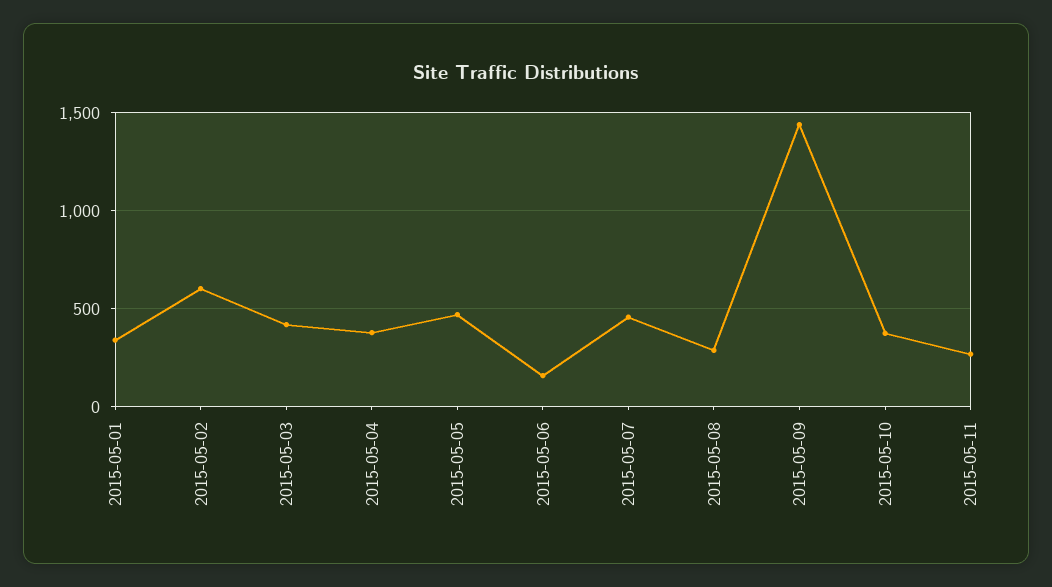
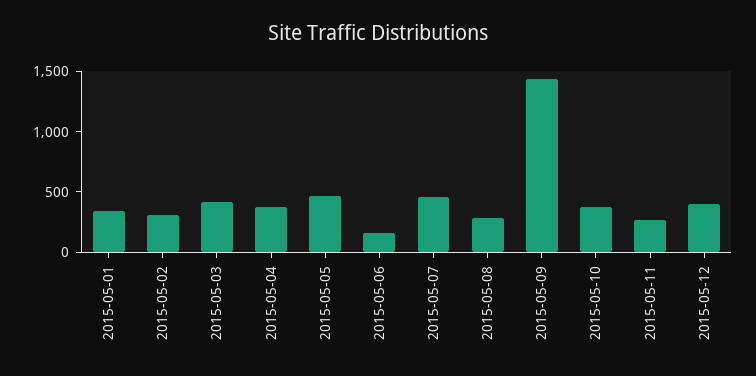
2015-05-02: 600 -> 300
2015-05-12: none -> 400

